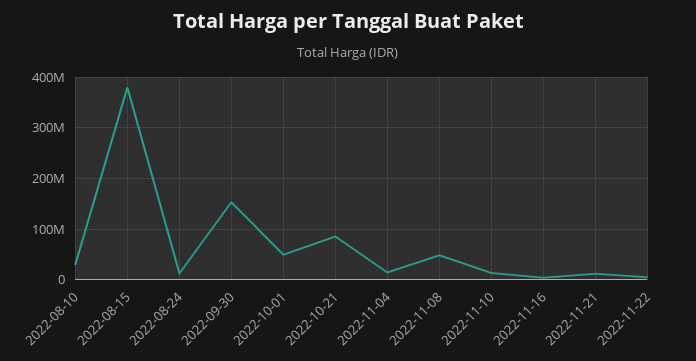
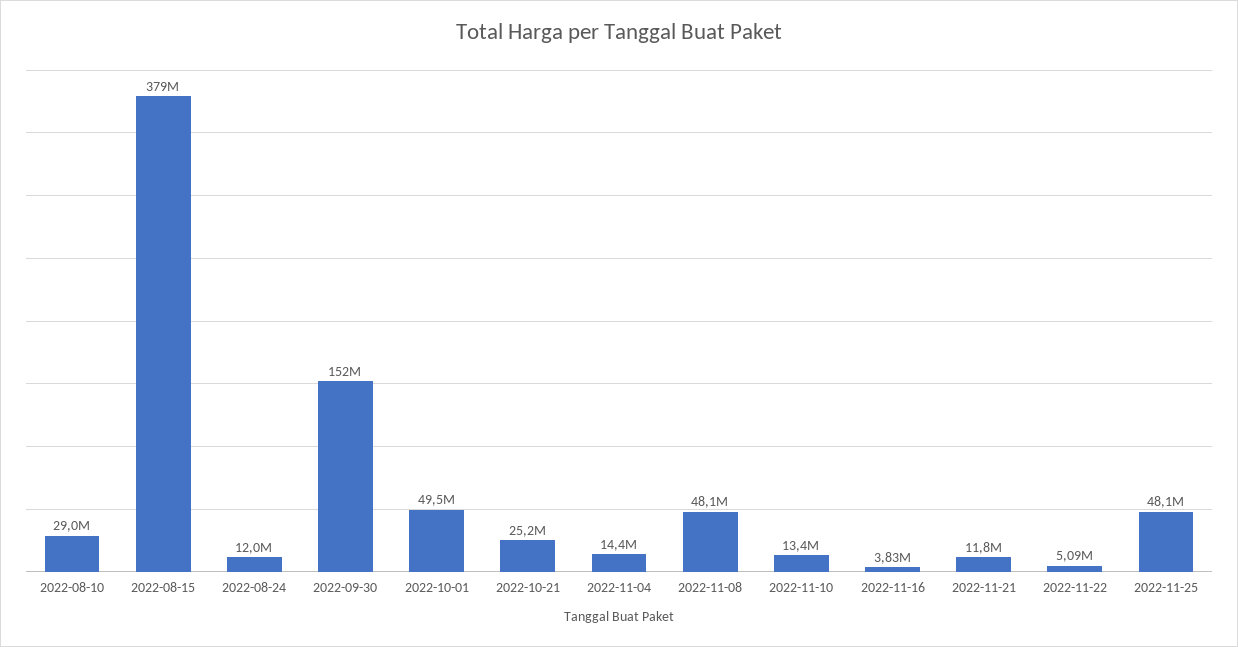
2022-10-21: 80000000 -> 25200000
2022-11-25: none -> 48100000

